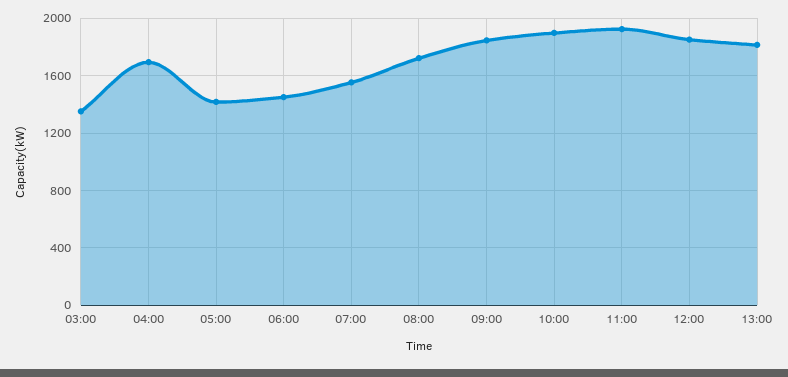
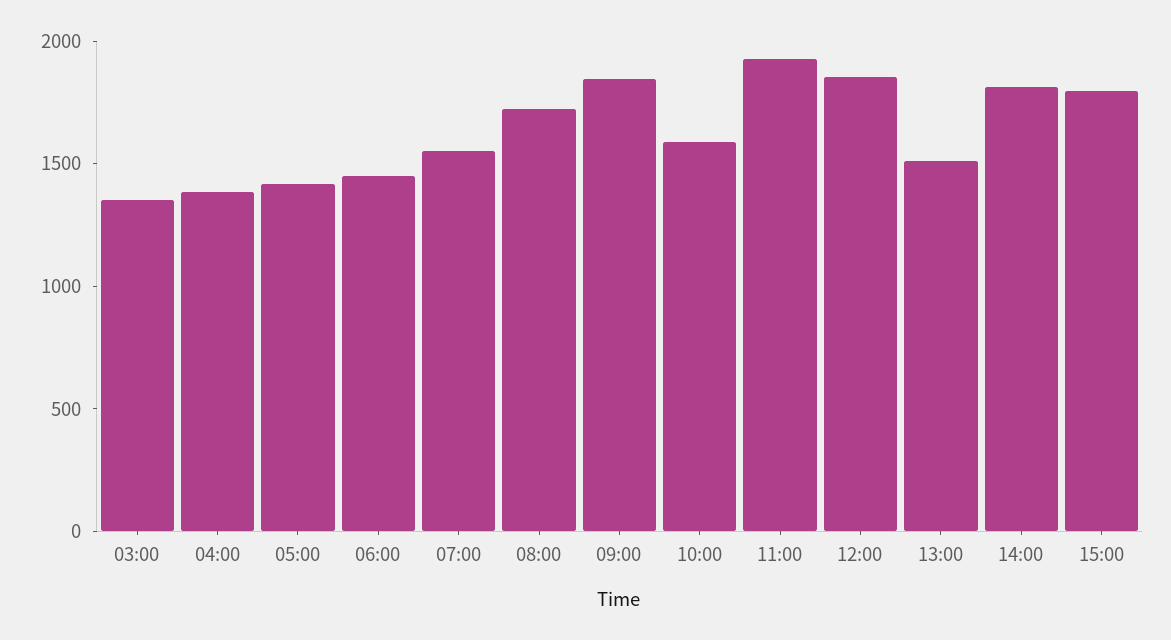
04:00: 1700 -> 1400
10:00: 1900 -> 1600
13:00: 1800 -> 1500
14:00: none -> 1800
15:00: none -> 1800

